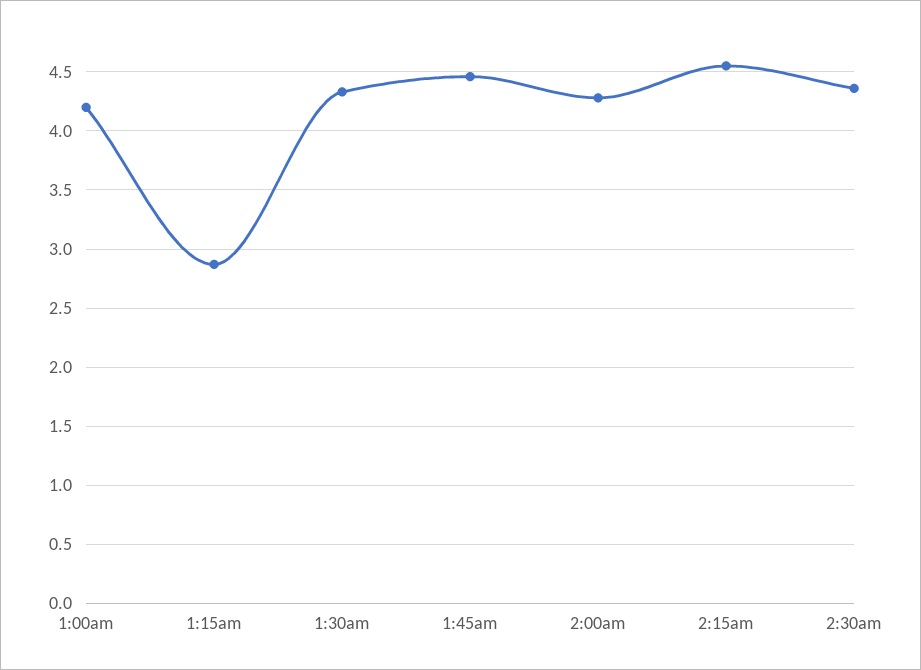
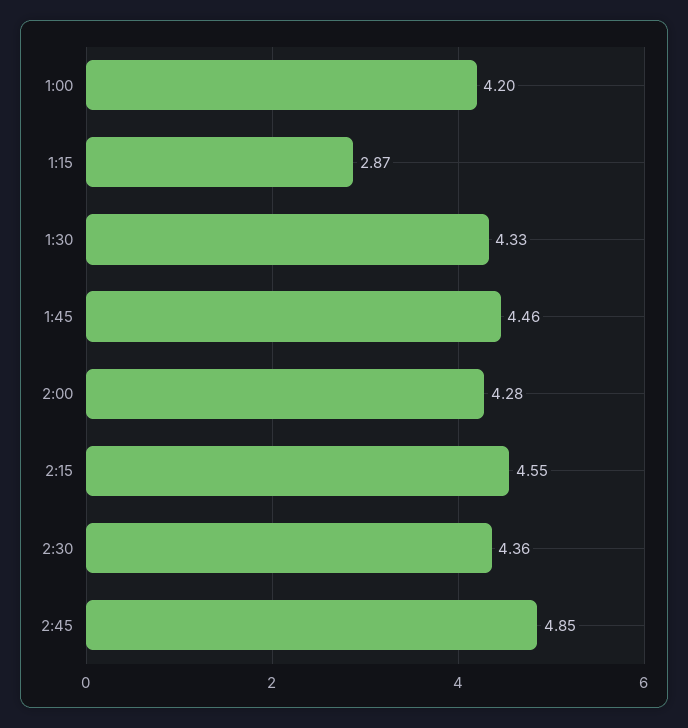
2:45: none -> 4.85

